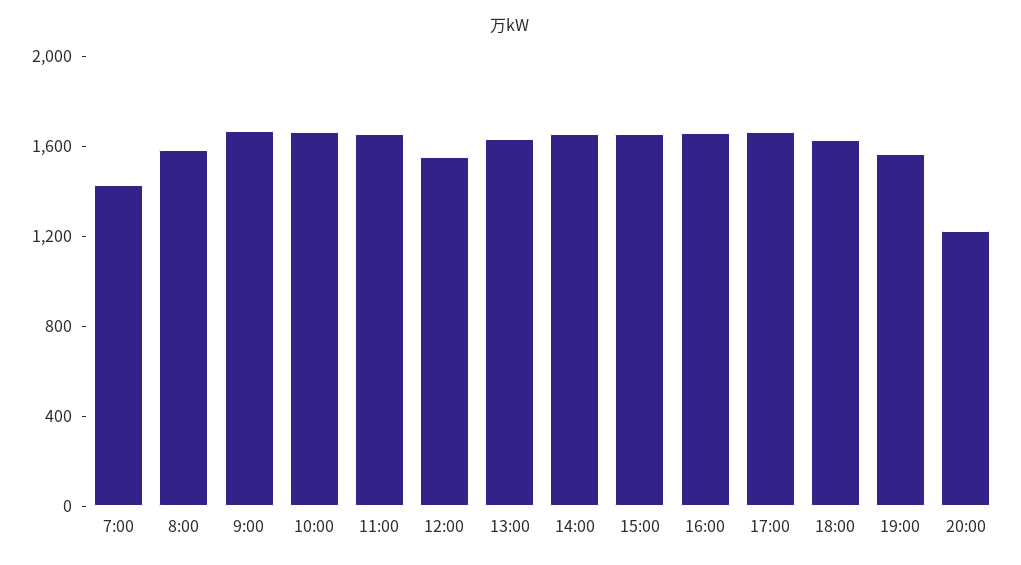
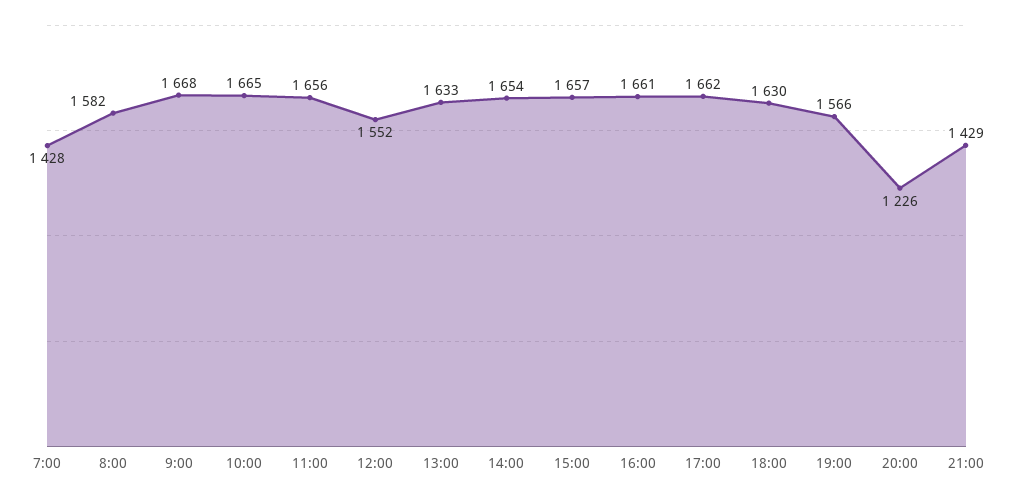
21:00: none -> 1429

